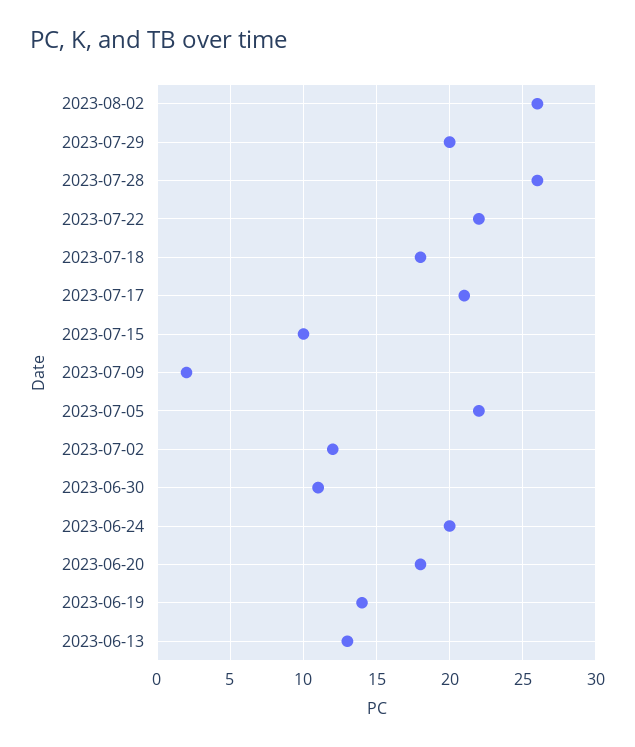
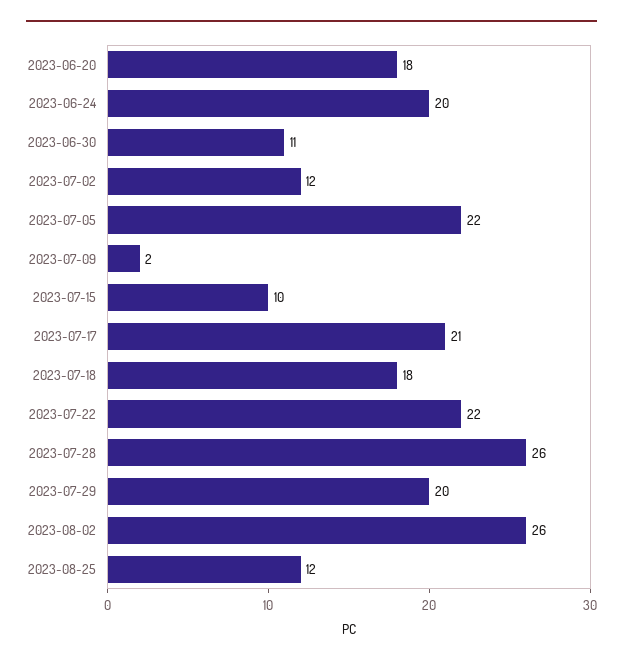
2023-06-19: 14 -> none
2023-06-13: 13 -> none
2023-08-25: none -> 12

